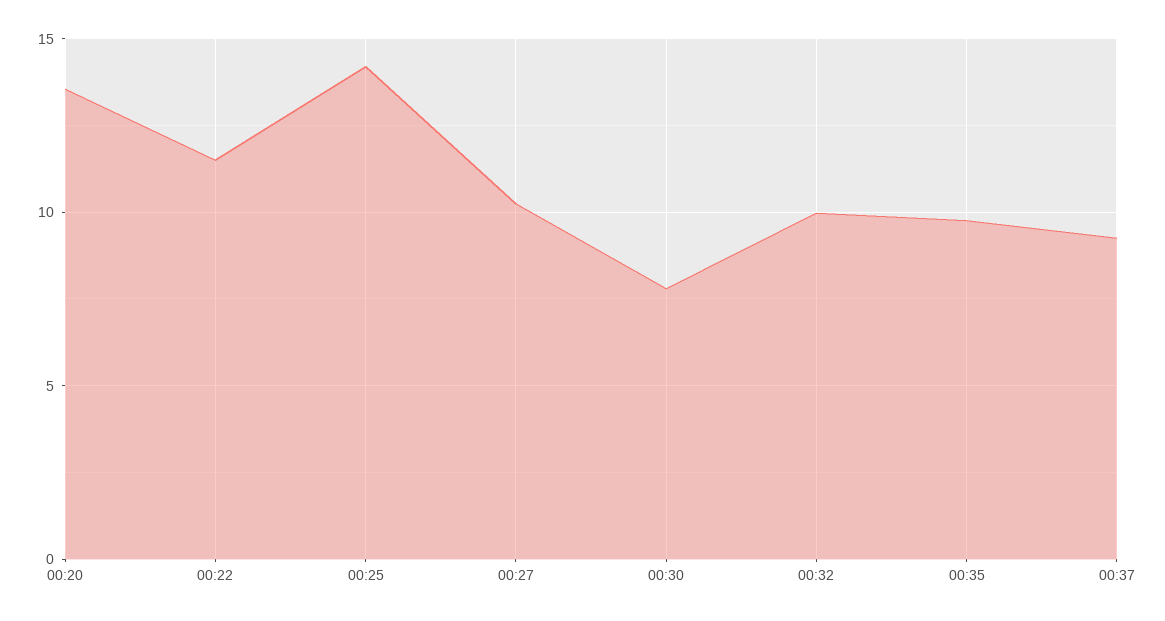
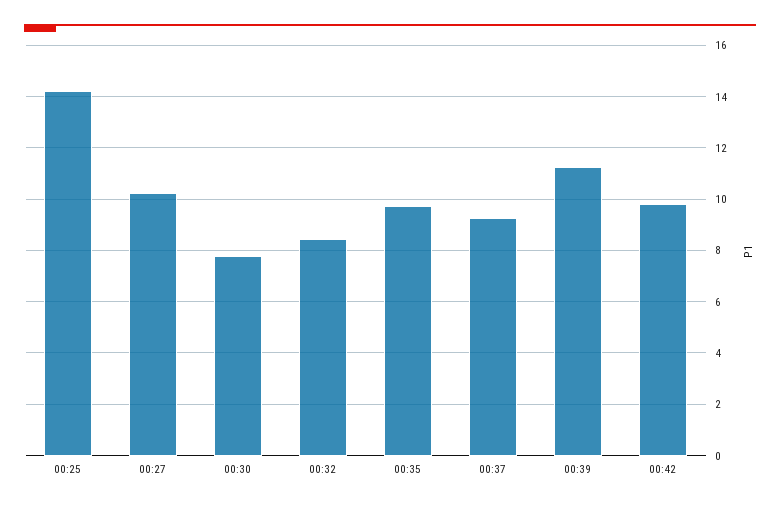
00:20: 13.5 -> none
00:22: 11.5 -> none
00:32: 10 -> 8.5
00:39: none -> 11.25
00:42: none -> 9.75

